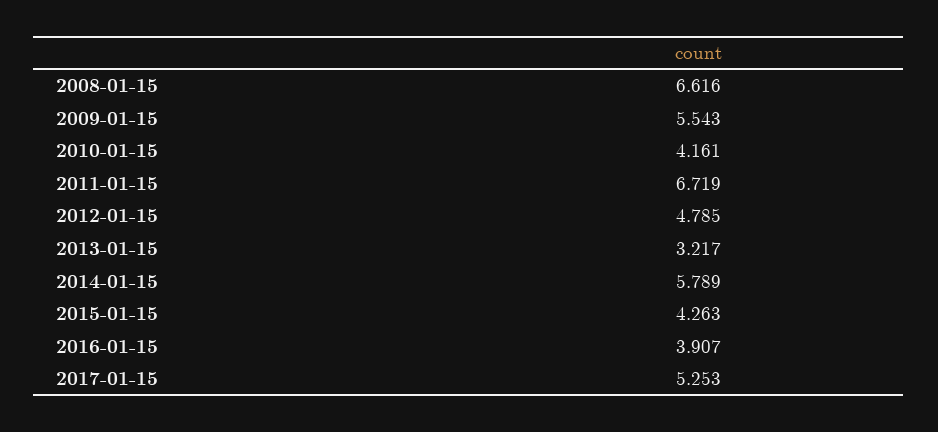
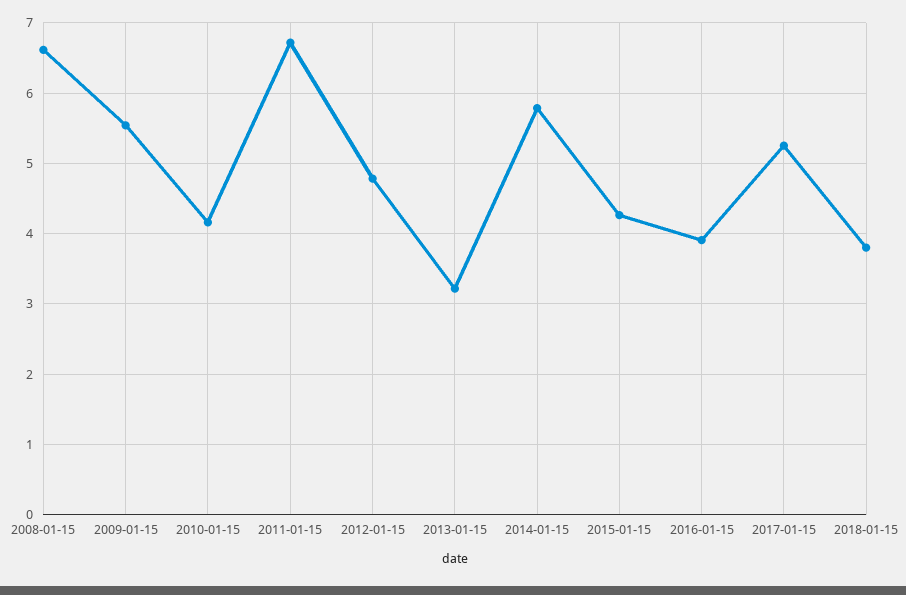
2018-01-15: none -> 3.8

